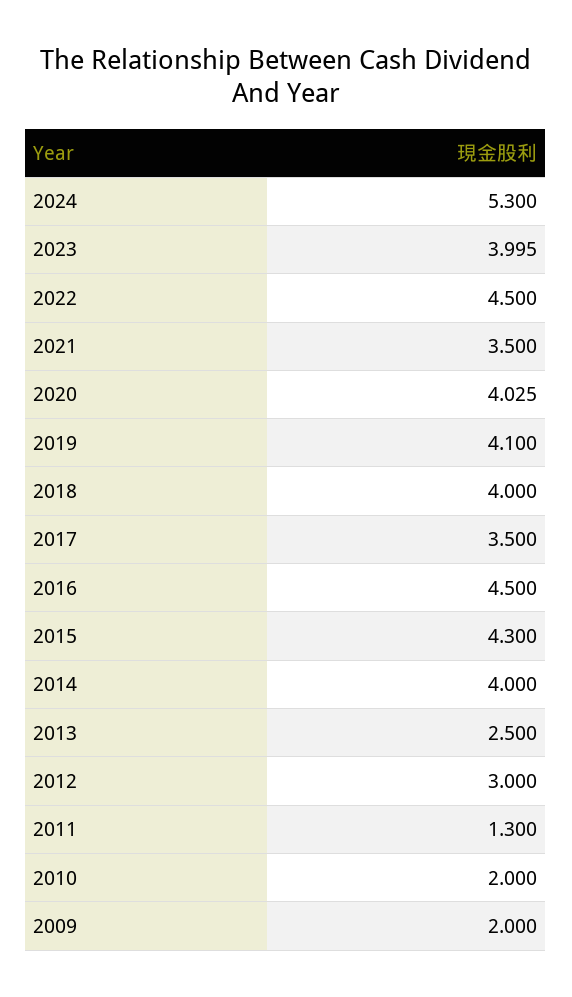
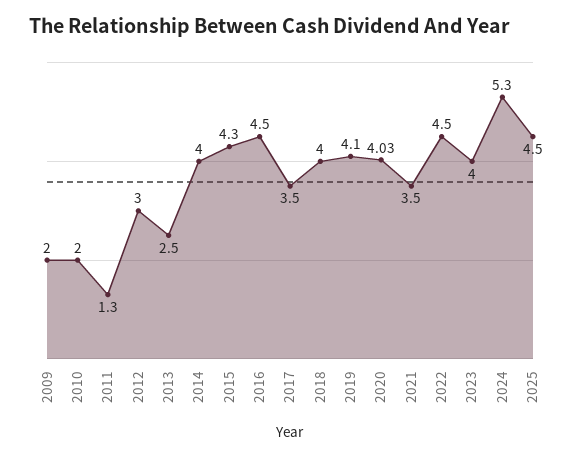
2025: none -> 4.5

